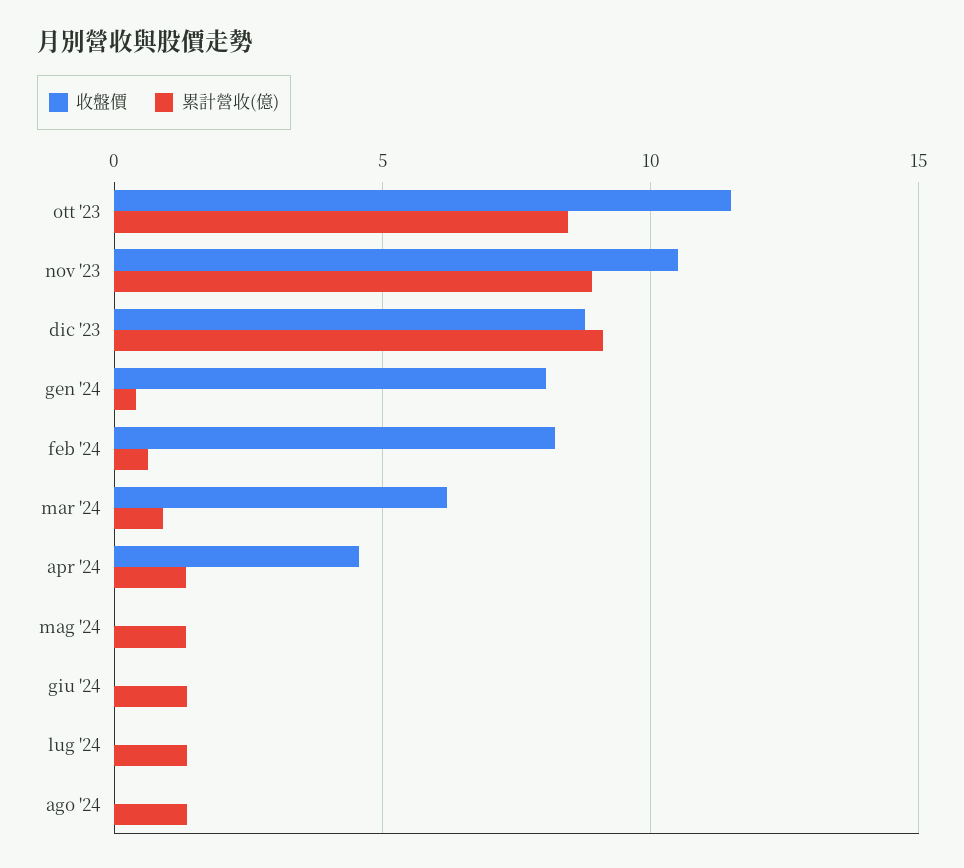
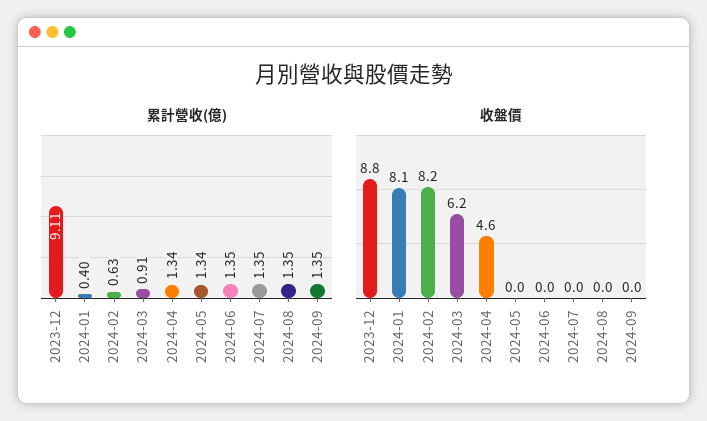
收盤價, ott '23: 11.5 -> none
累計營收(億), ott '23: 8.5 -> none
收盤價, nov '23: 10.5 -> none
累計營收(億), nov '23: 9 -> none
累計營收(億), 2024-09: none -> 1.35
收盤價, 2024-09: none -> 0

